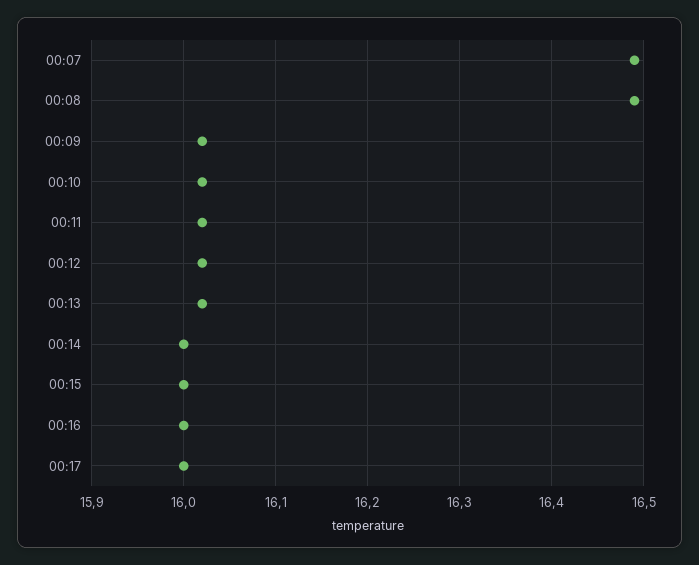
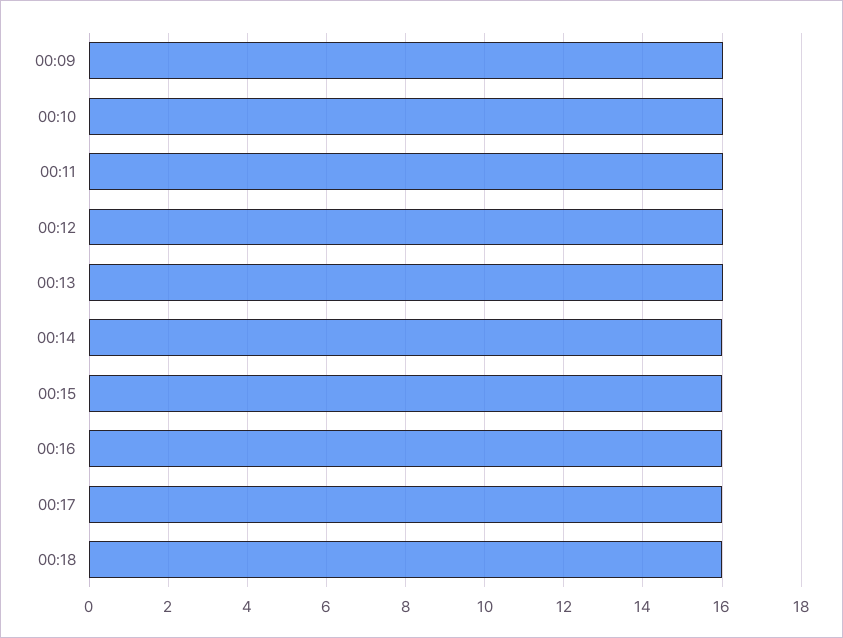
00:07: 16.49 -> none
00:08: 16.49 -> none
00:18: none -> 16

